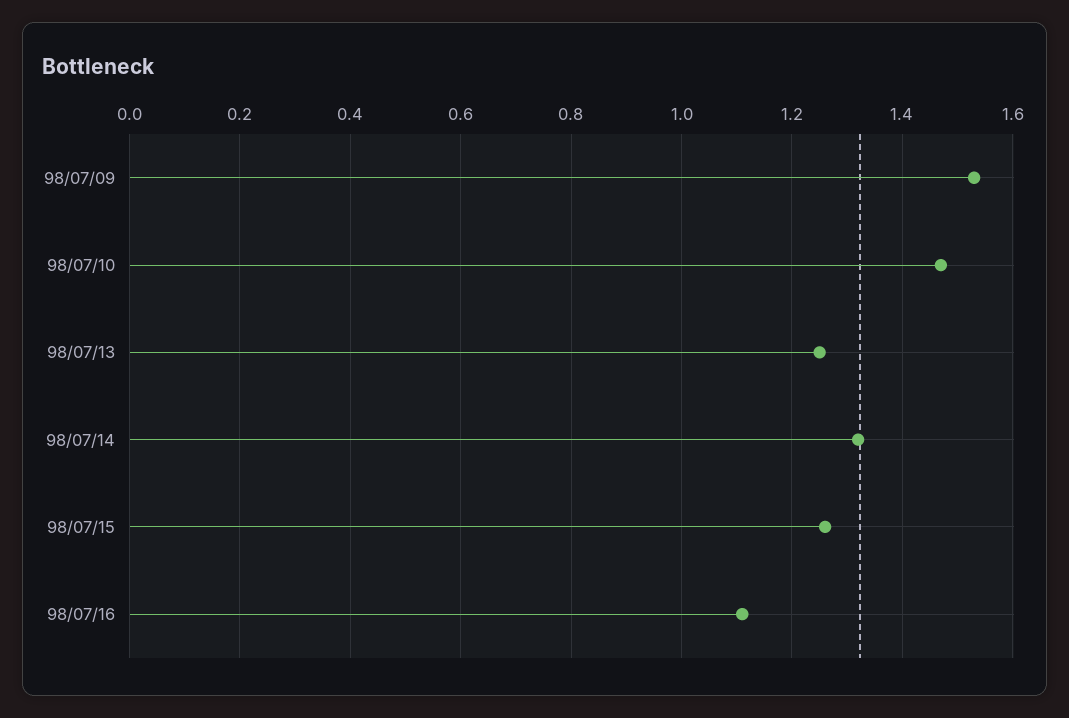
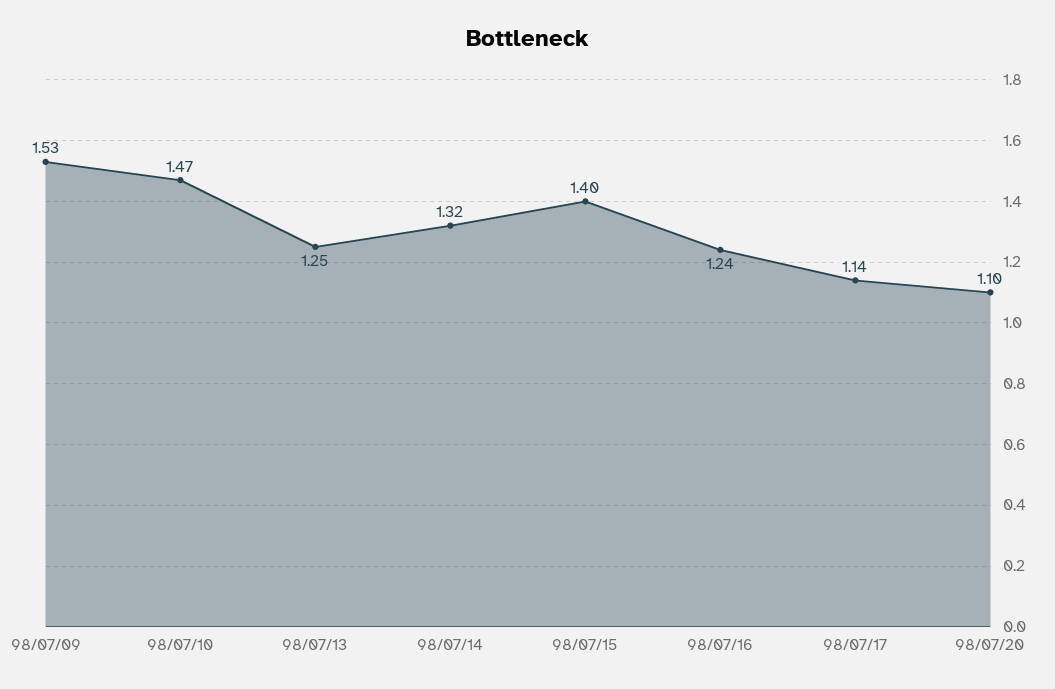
98/07/15: 1.25 -> 1.4
98/07/16: 1.1 -> 1.24
98/07/17: none -> 1.14
98/07/20: none -> 1.1

